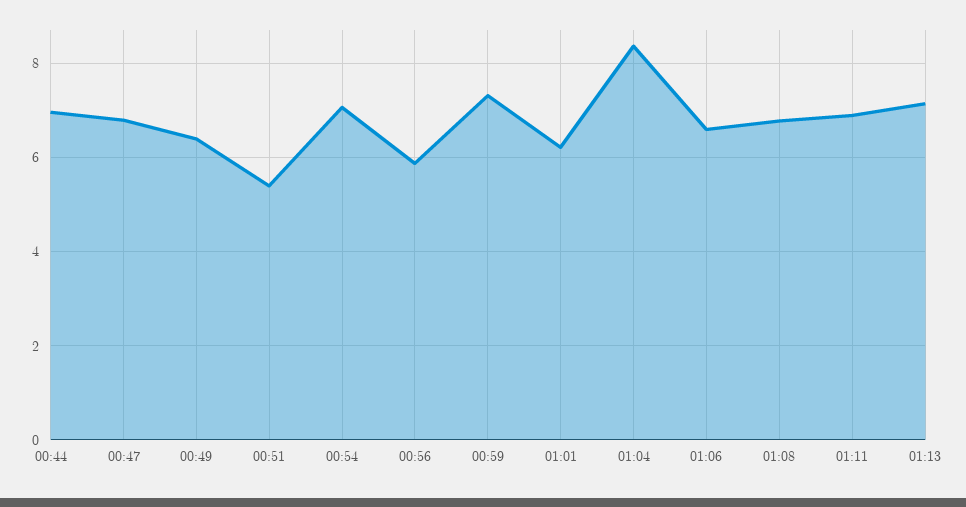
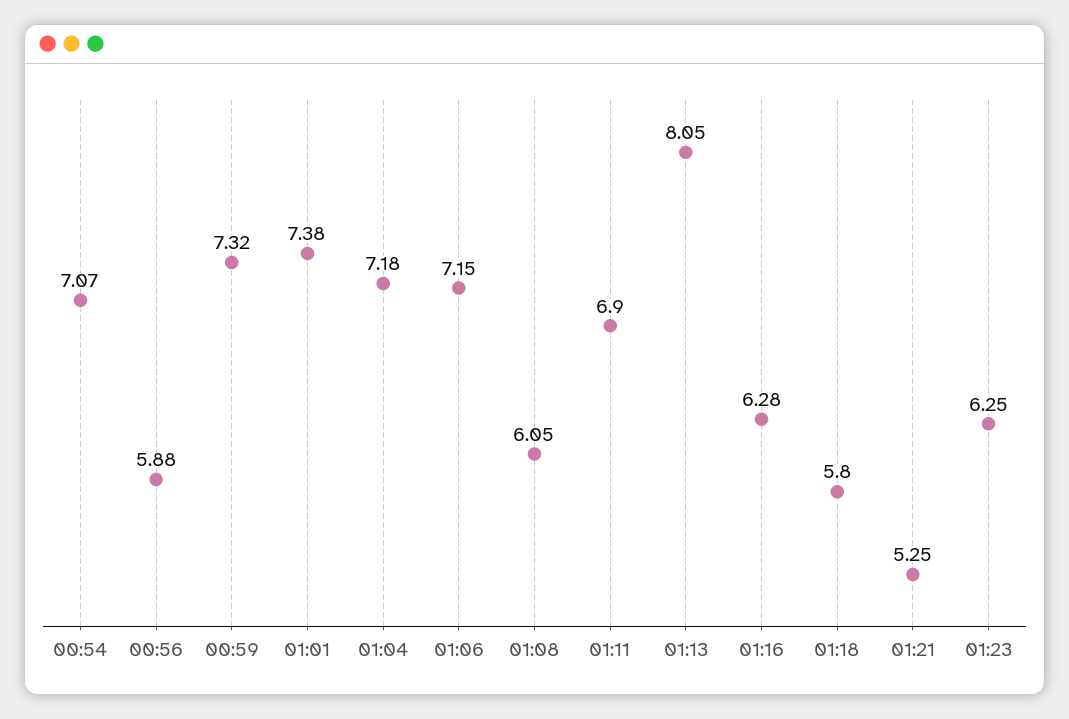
00:44: 7 -> none
00:47: 6.8 -> none
00:49: 6.4 -> none
00:51: 5.4 -> none
01:01: 6.2 -> 7.38
01:04: 8.4 -> 7.18
01:06: 6.6 -> 7.15
01:08: 6.8 -> 6.05
01:13: 7.2 -> 8.05
01:16: none -> 6.28
01:18: none -> 5.8
01:21: none -> 5.25
01:23: none -> 6.25

